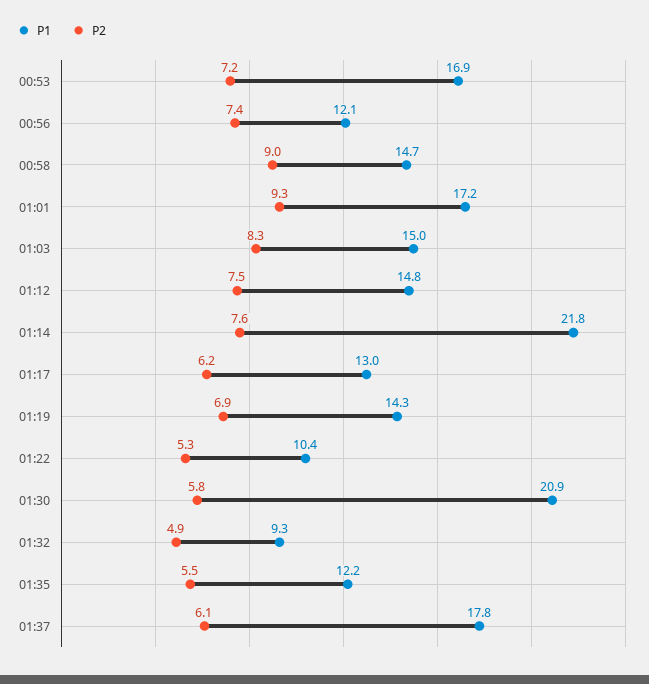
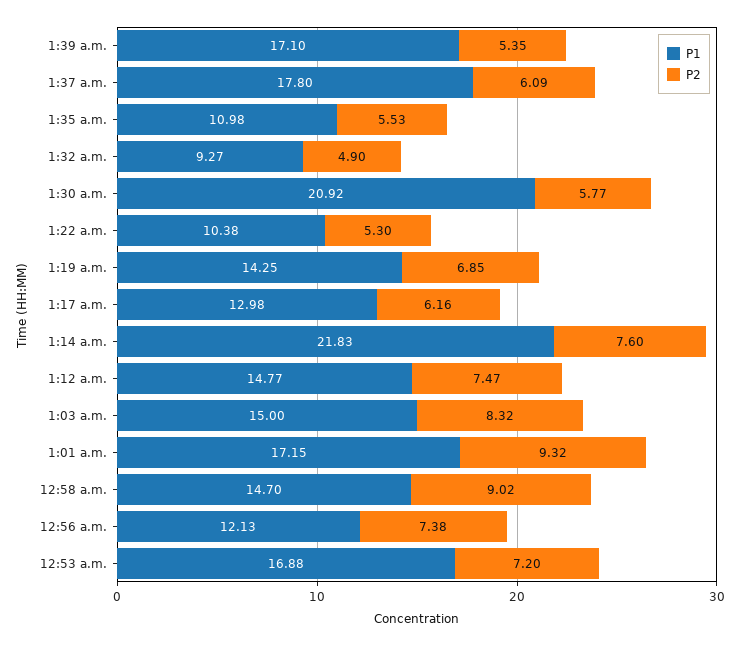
P1, 01:35: 12.2 -> 10.98
P1, 1:39 a.m.: none -> 17.1
P2, 1:39 a.m.: none -> 5.35

